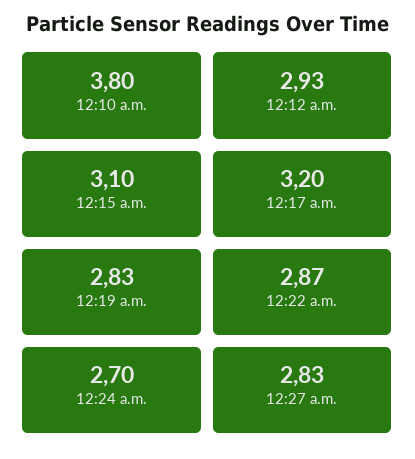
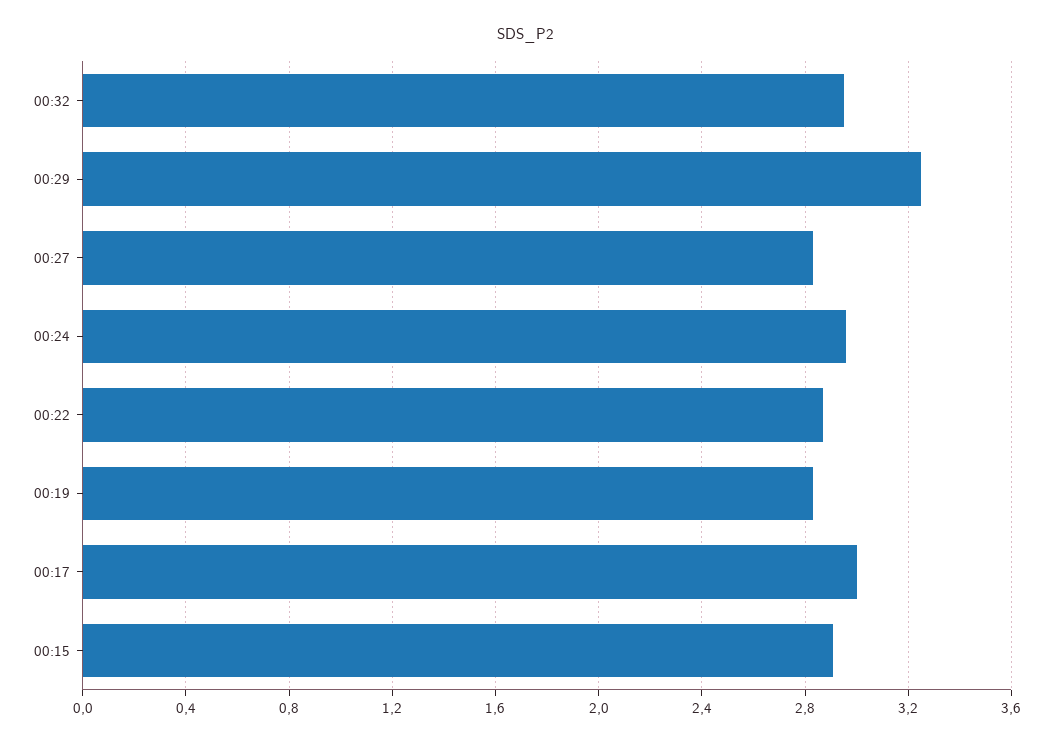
12:10 a.m.: 3.8 -> none
12:12 a.m.: 2.93 -> none
12:15 a.m.: 3.1 -> 2.9
12:17 a.m.: 3.2 -> 3
12:24 a.m.: 2.7 -> 2.95
00:32: none -> 2.95
00:29: none -> 3.25

